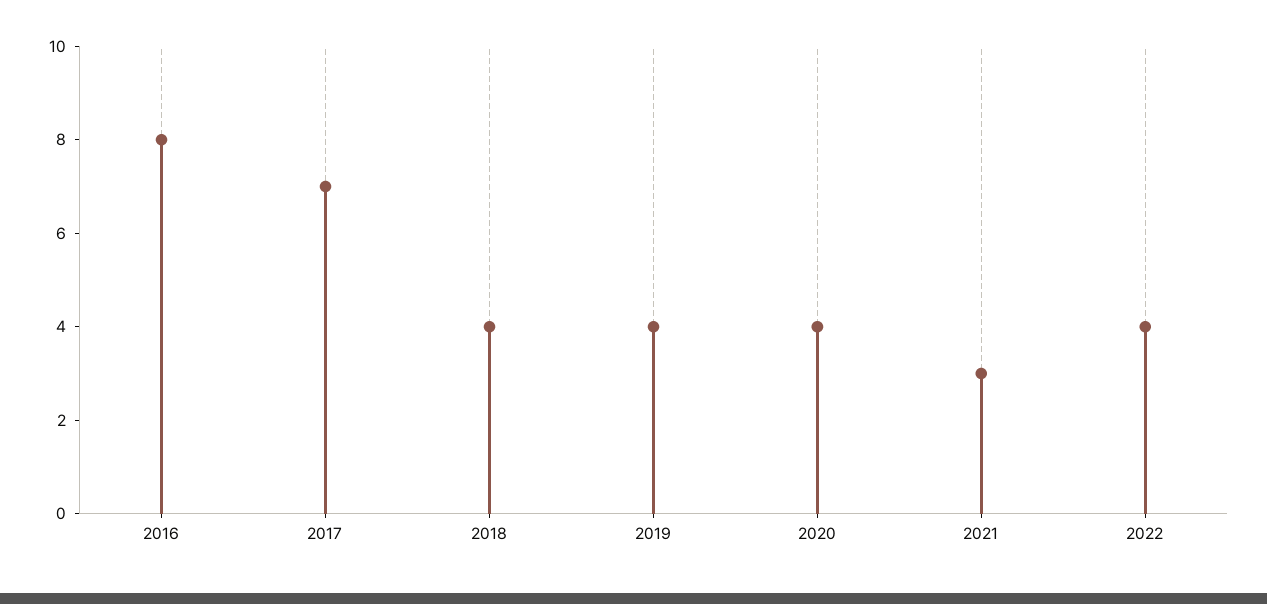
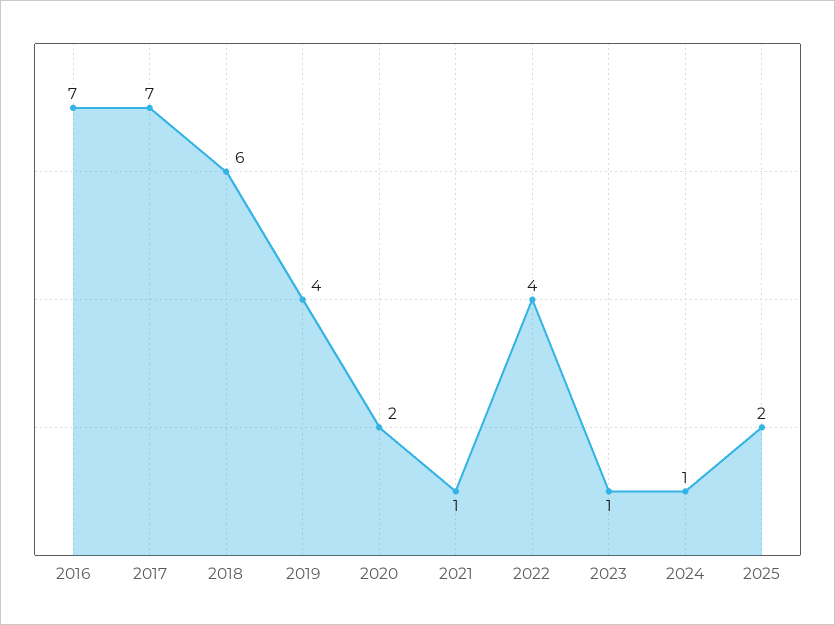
2016: 8 -> 7
2018: 4 -> 6
2020: 4 -> 2
2021: 3 -> 1
2023: none -> 1
2024: none -> 1
2025: none -> 2

